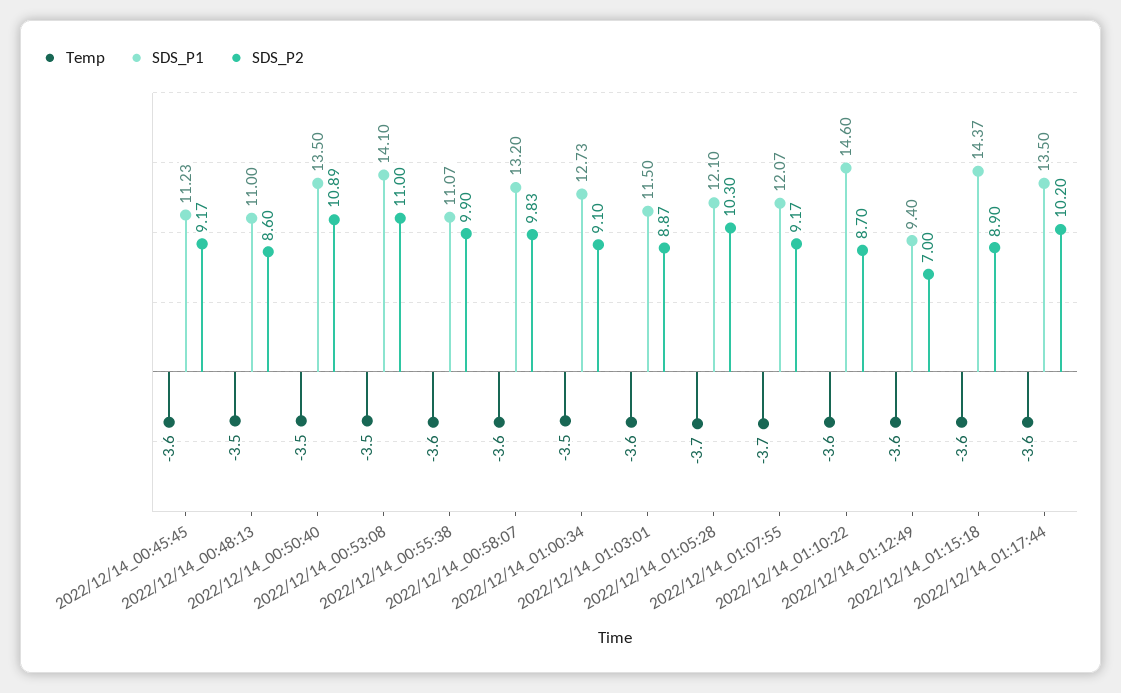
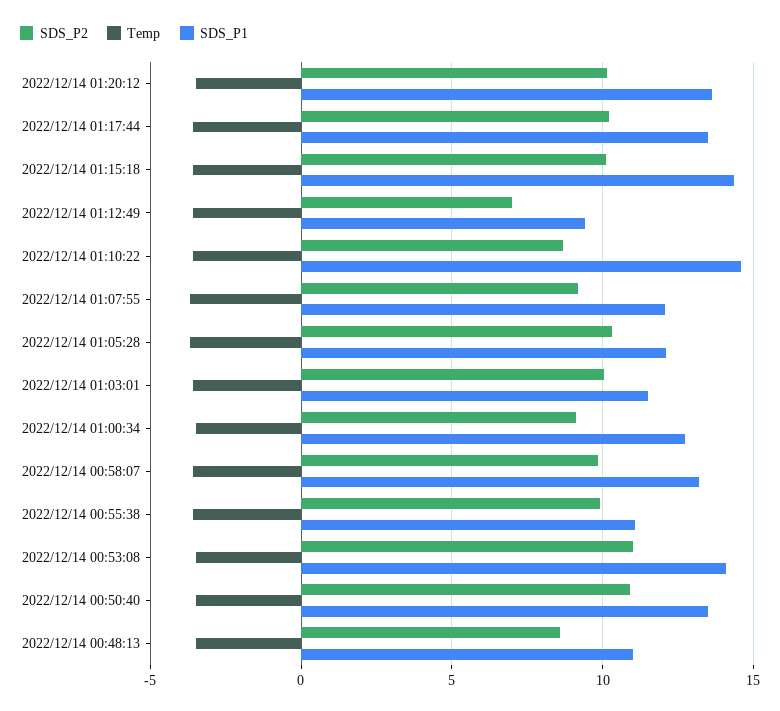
Temp, 2022/12/14_00:45:45: -3.6 -> none
SDS_P1, 2022/12/14_00:45:45: 11.23 -> none
SDS_P2, 2022/12/14_00:45:45: 9.17 -> none
SDS_P2, 2022/12/14_01:03:01: 8.87 -> 10
SDS_P2, 2022/12/14_01:15:18: 8.9 -> 10
SDS_P2, 2022/12/14 01:20:12: none -> 10
Temp, 2022/12/14 01:20:12: none -> -3.5
SDS_P1, 2022/12/14 01:20:12: none -> 13.5

